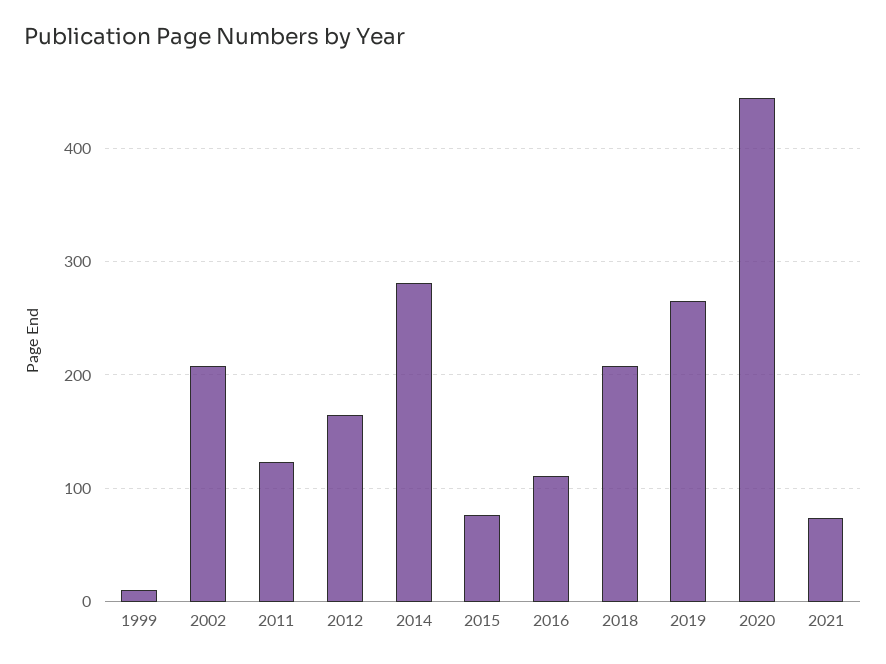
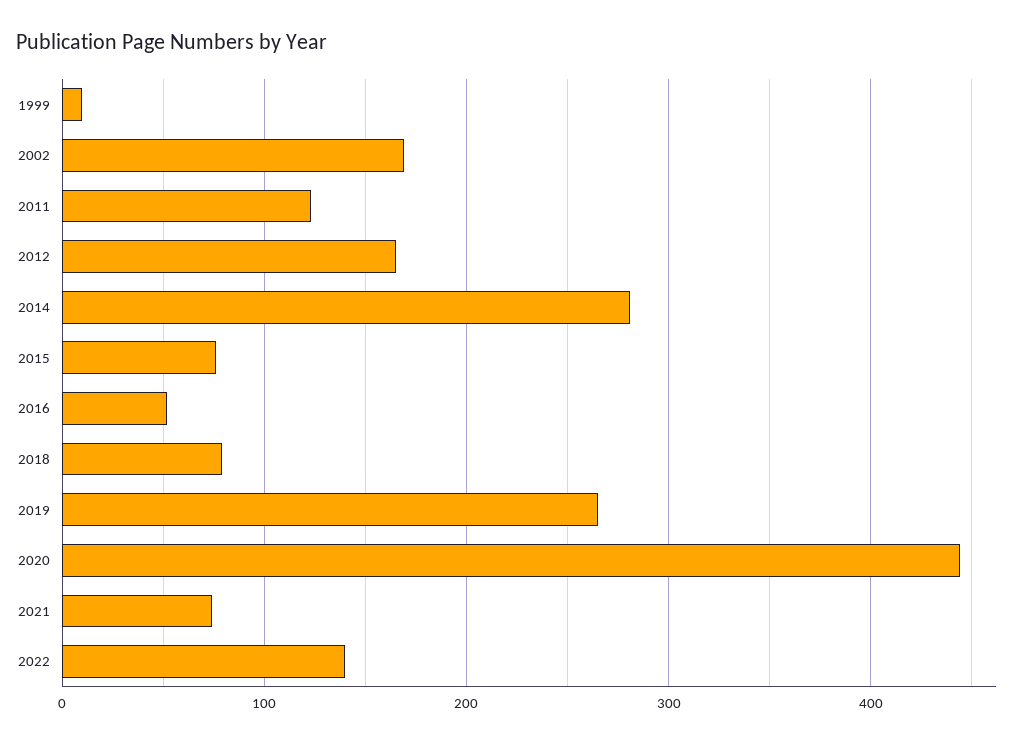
2002: 210 -> 170
2016: 110 -> 50
2018: 210 -> 80
2022: none -> 140

